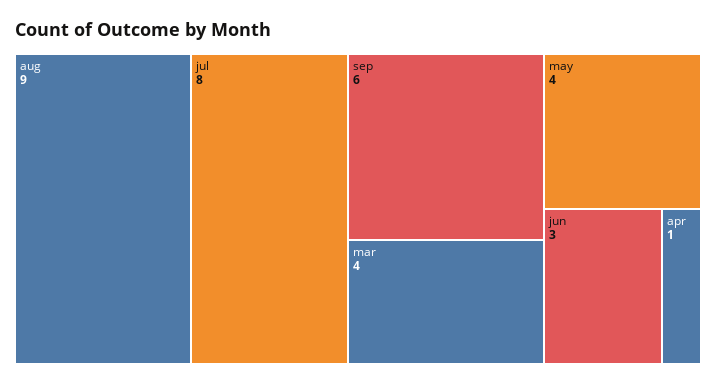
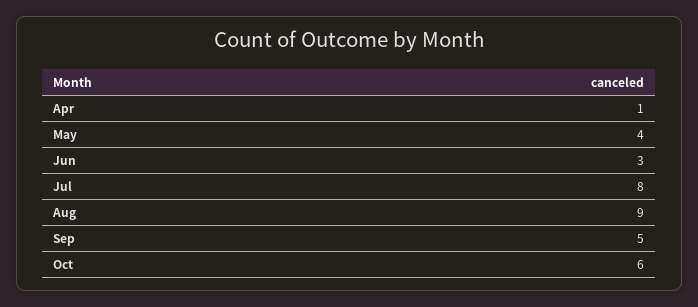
sep: 6 -> 5
mar: 4 -> none
Oct: none -> 6

